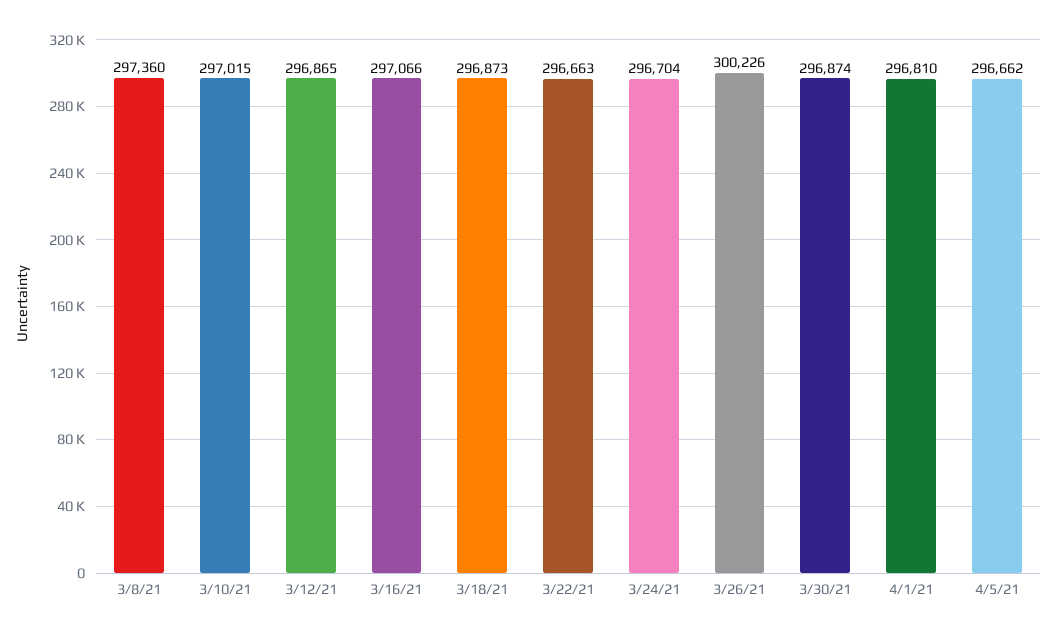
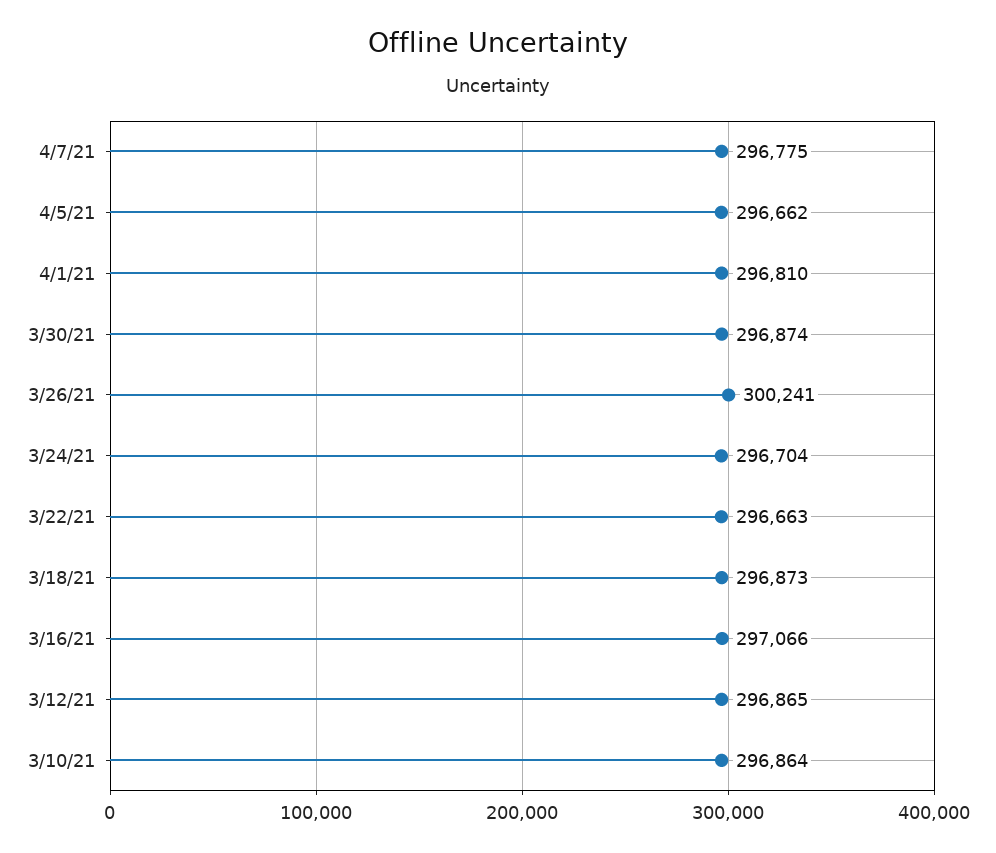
3/8/21: 297360 -> none
3/10/21: 297015 -> 296864
3/26/21: 300226 -> 300241
4/7/21: none -> 296775

